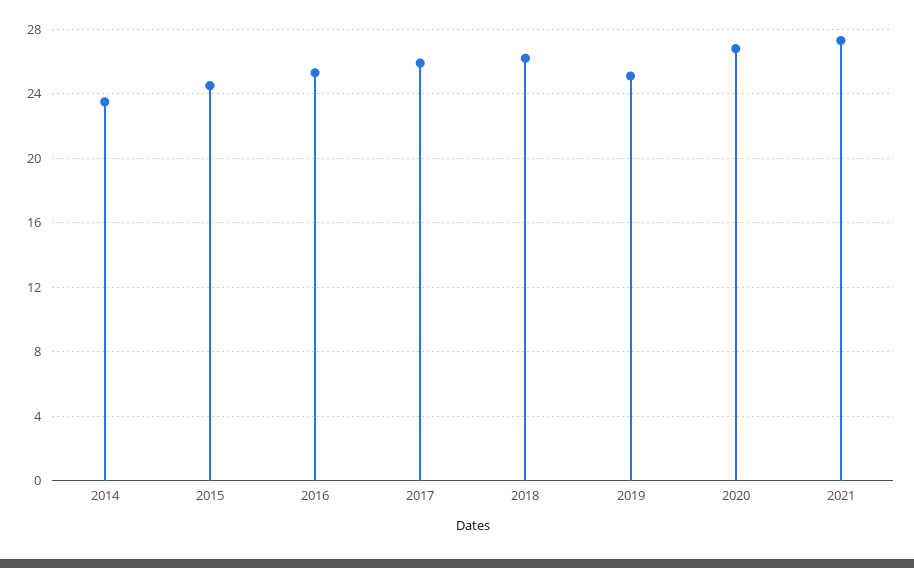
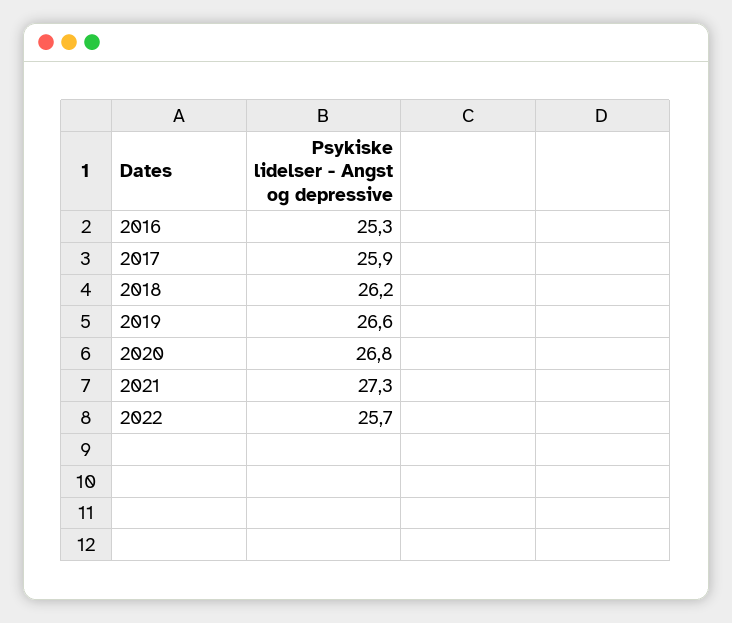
2014: 23.5 -> none
2015: 24.5 -> none
2019: 25 -> 26.6
2022: none -> 25.7

